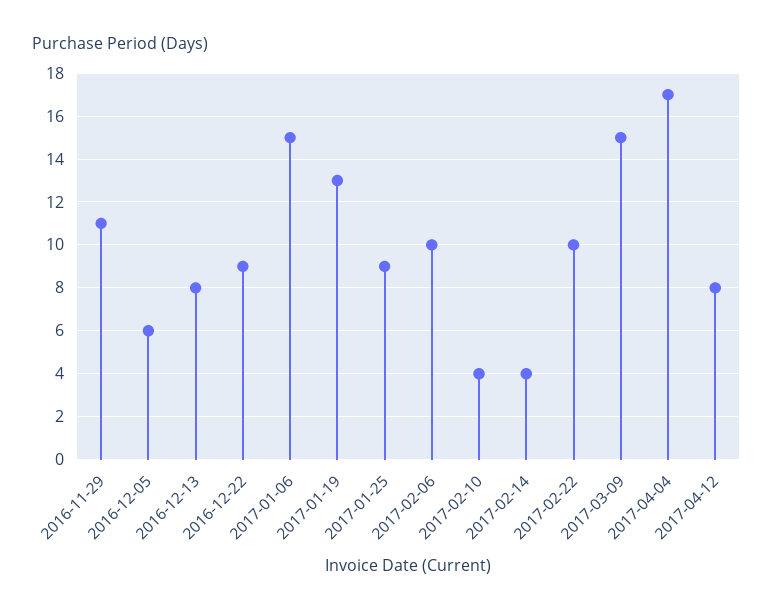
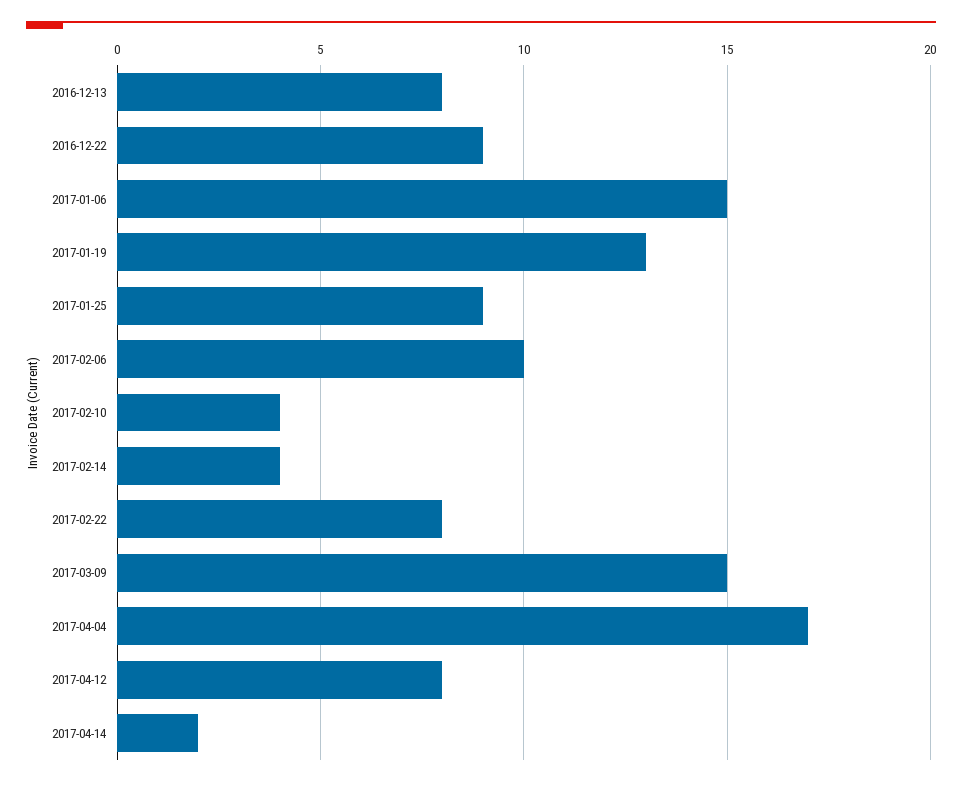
2016-11-29: 11 -> none
2016-12-05: 6 -> none
2017-02-22: 10 -> 8
2017-04-14: none -> 2

